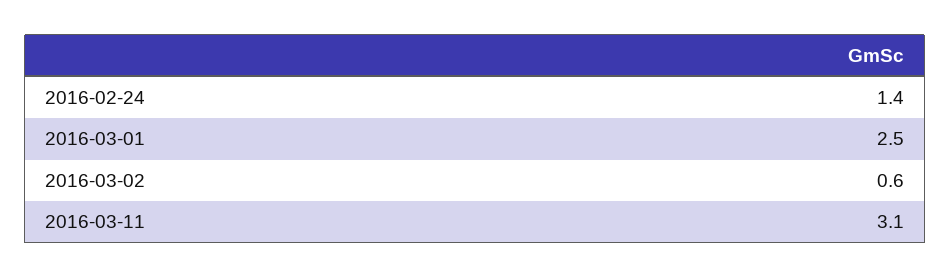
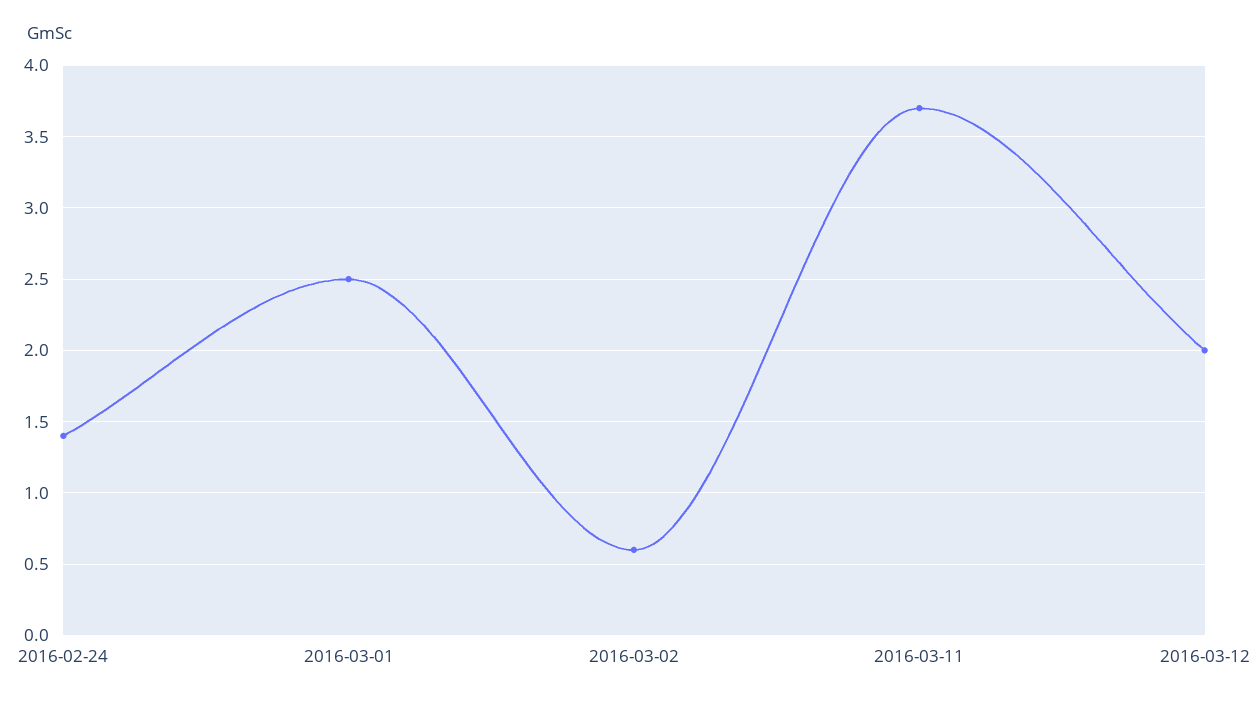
2016-03-11: 3.1 -> 3.7
2016-03-12: none -> 2

